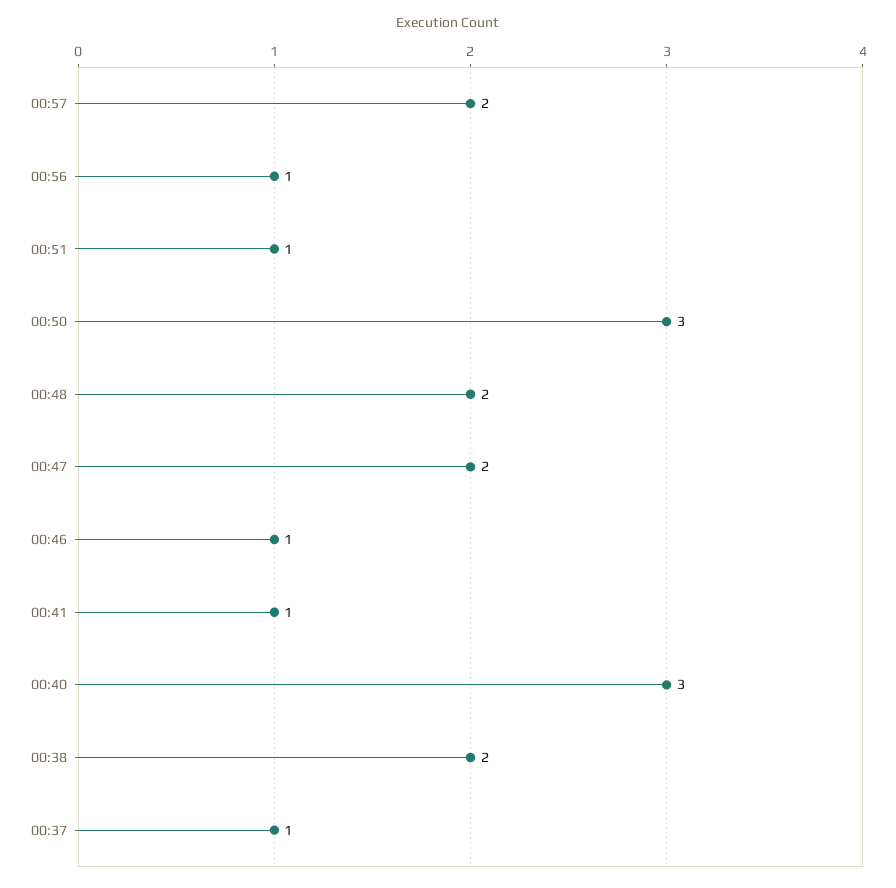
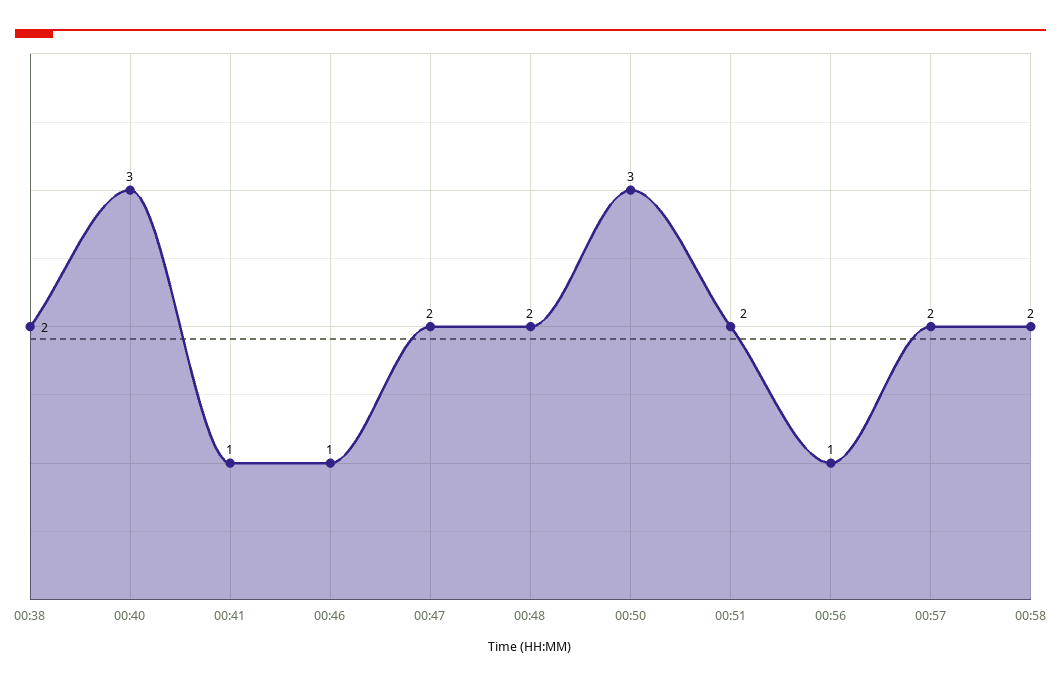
00:51: 1 -> 2
00:37: 1 -> none
00:58: none -> 2

